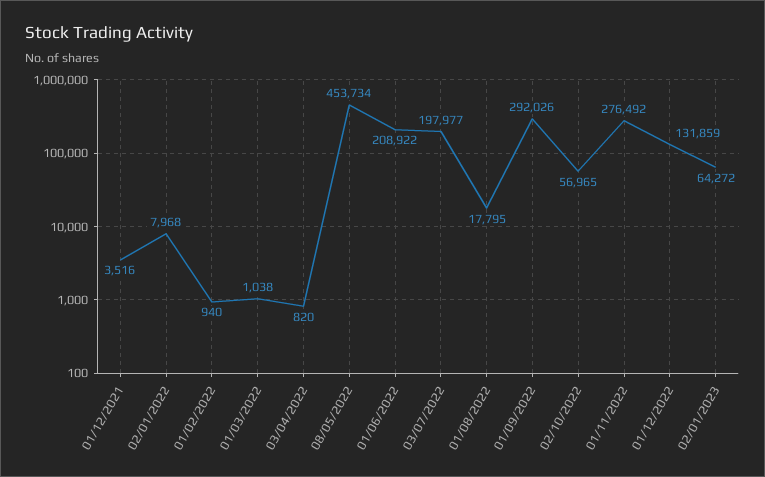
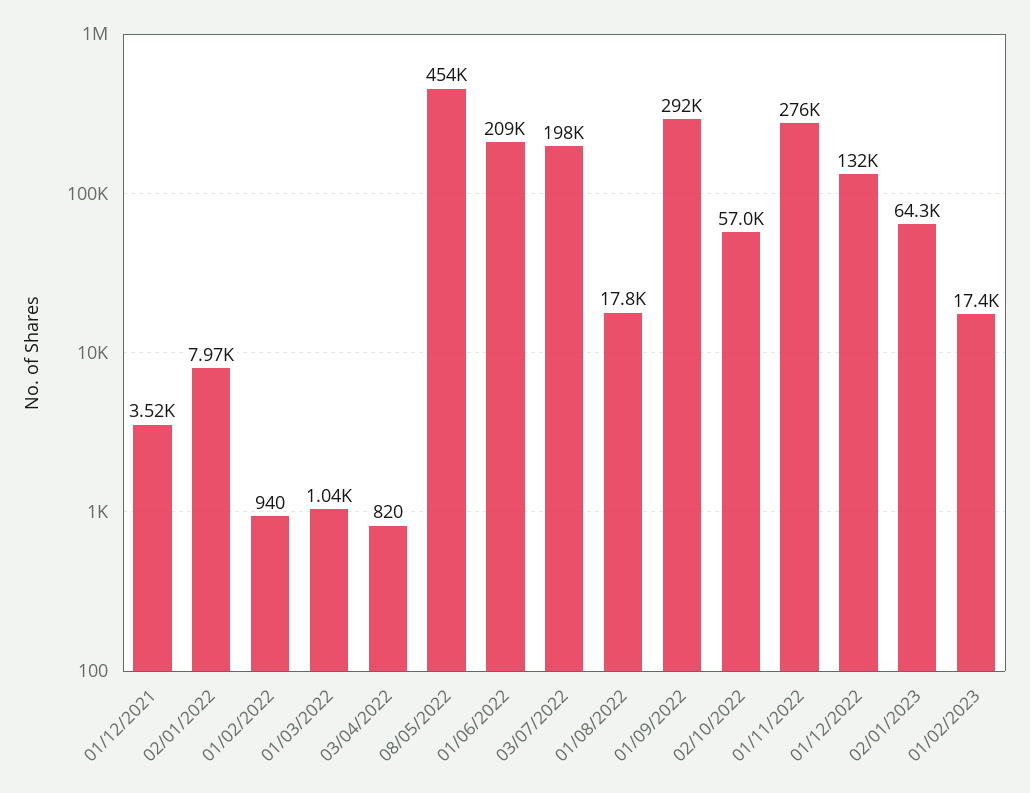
01/02/2023: none -> 17400

